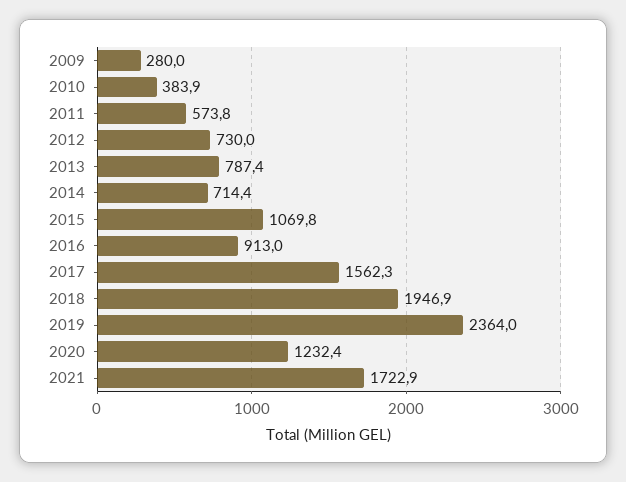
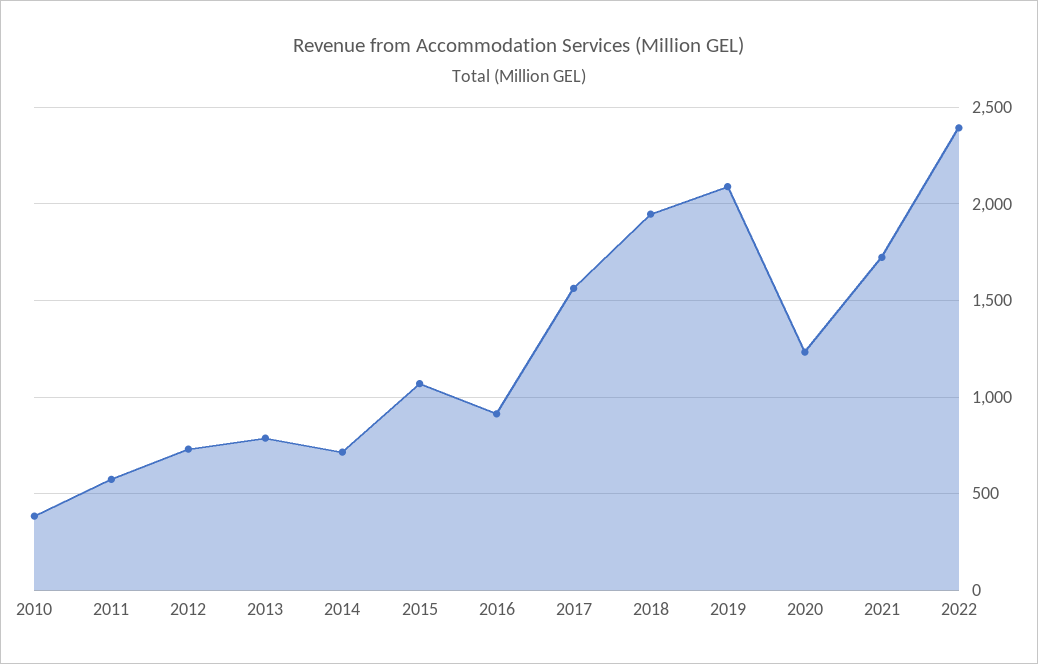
2009: 280 -> none
2019: 2364 -> 2100
2022: none -> 2400

